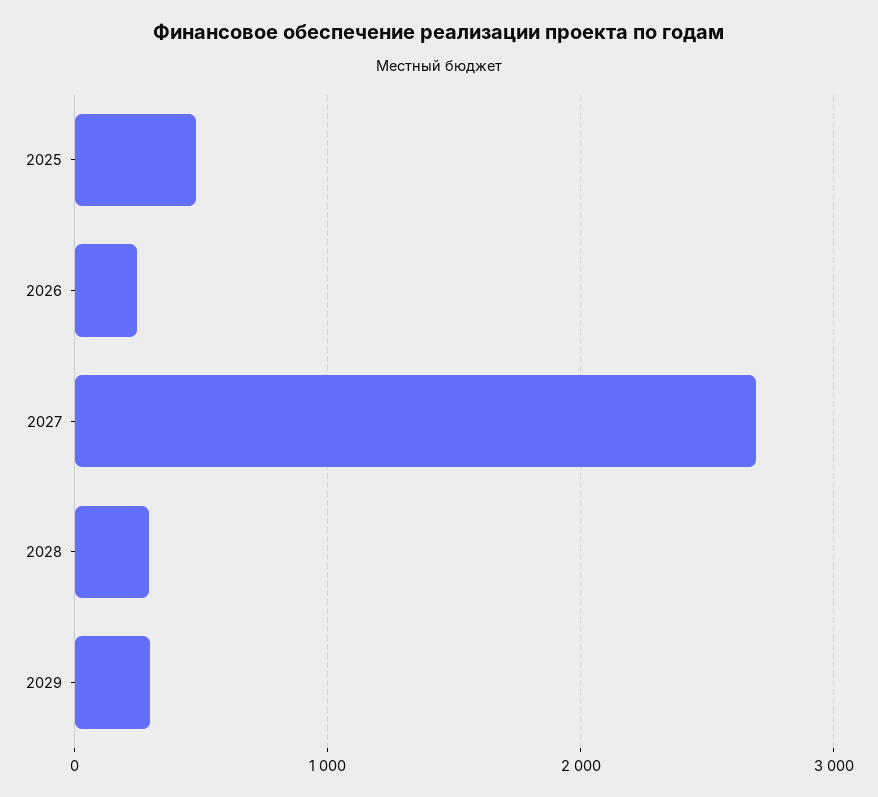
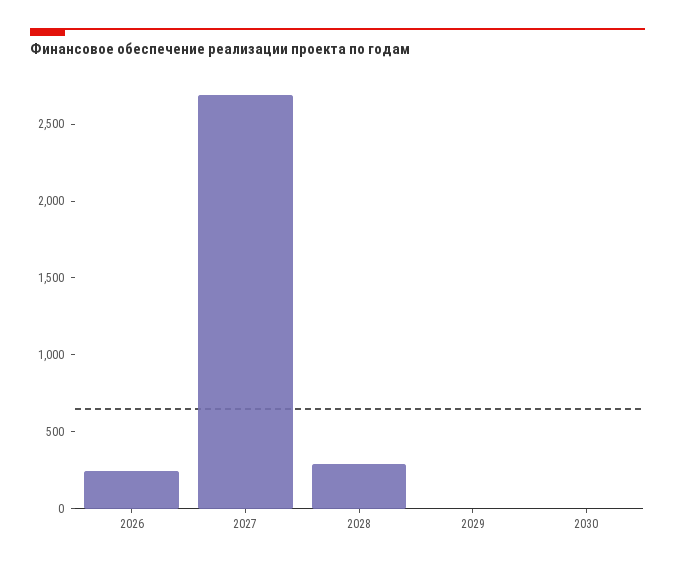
2025: 500 -> none
2029: 300 -> 0
2030: none -> 0

